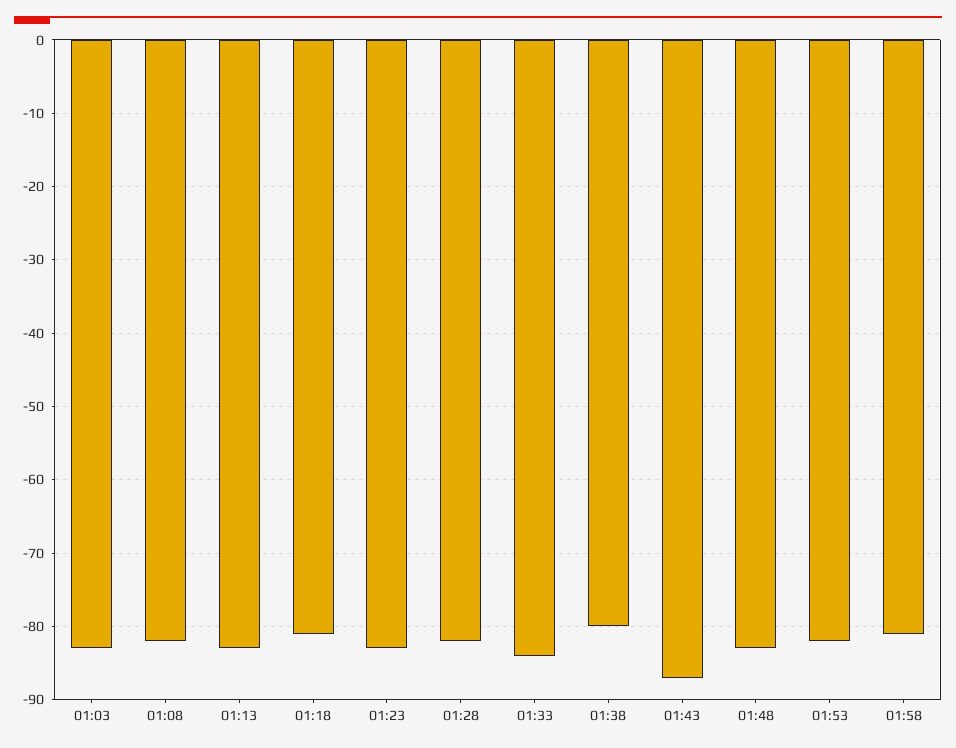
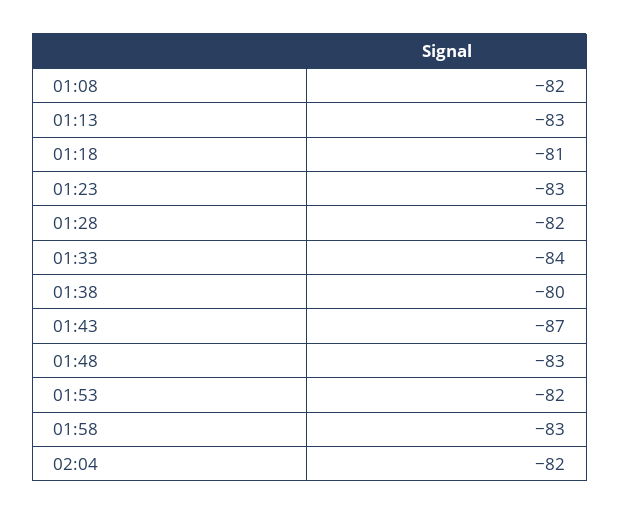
01:03: -83 -> none
01:58: -81 -> -83
02:04: none -> -82

